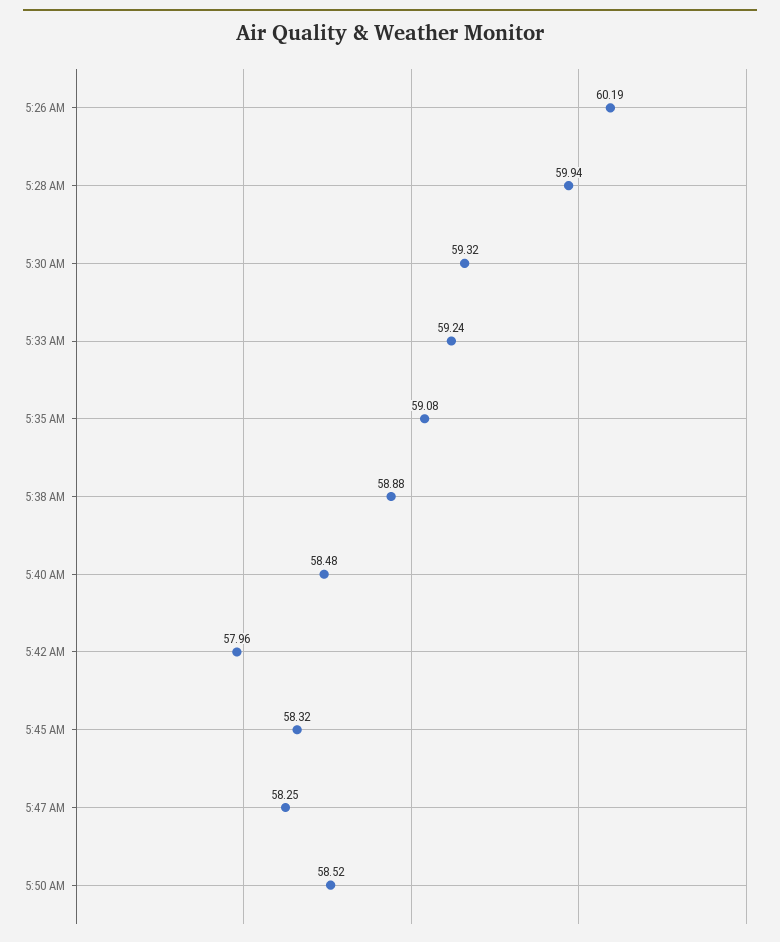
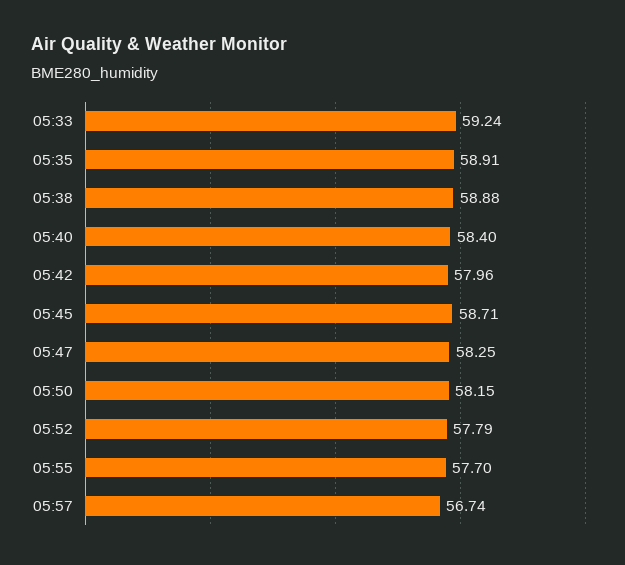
5:26 AM: 60.19 -> none
5:28 AM: 59.94 -> none
5:30 AM: 59.32 -> none
5:35 AM: 59.08 -> 58.91
5:40 AM: 58.48 -> 58.4
5:45 AM: 58.32 -> 58.71
5:50 AM: 58.52 -> 58.15
05:52: none -> 57.79
05:55: none -> 57.7
05:57: none -> 56.74

